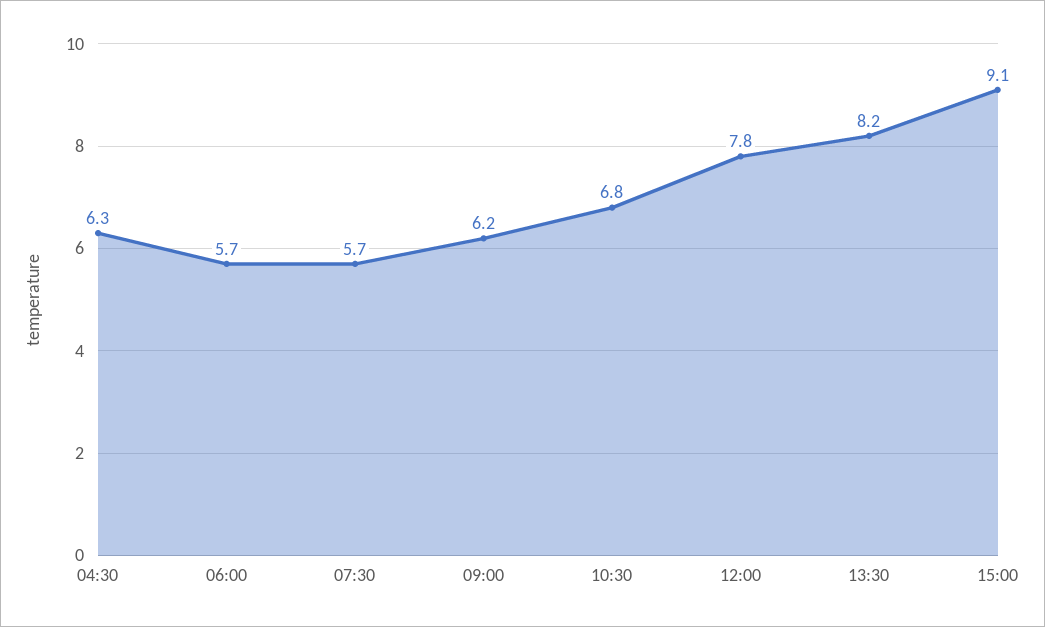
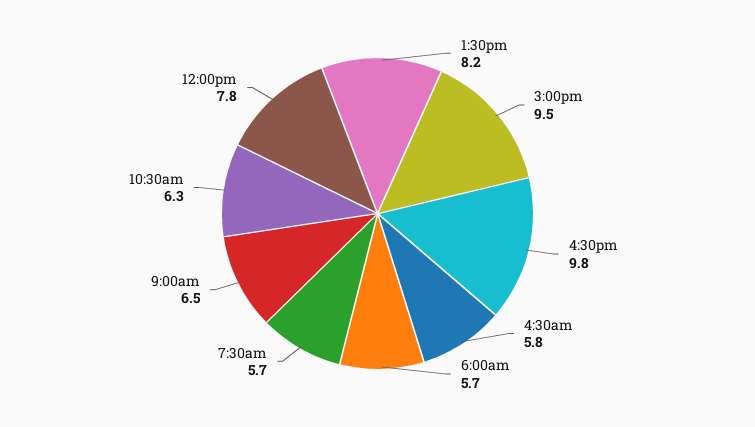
04:30: 6.3 -> 5.8
09:00: 6.2 -> 6.5
10:30: 6.8 -> 6.3
15:00: 9.1 -> 9.5
4:30pm: none -> 9.8

